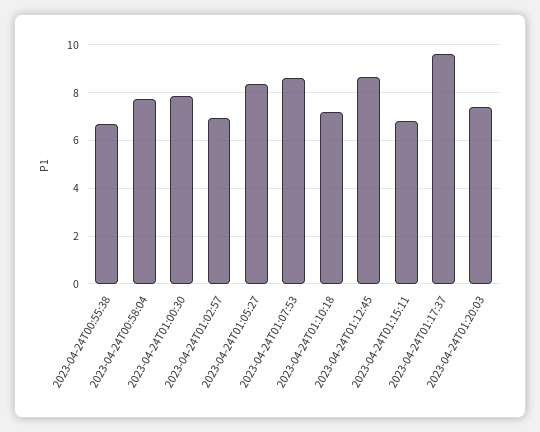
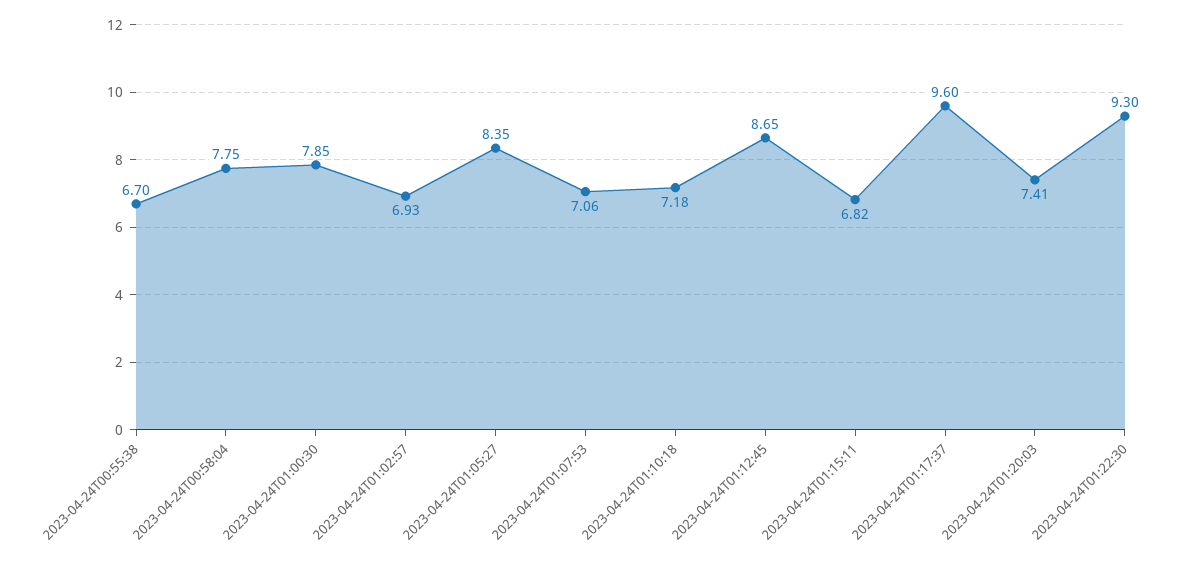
2023-04-24T01:07:53: 8.5 -> 7.06
2023-04-24T01:22:30: none -> 9.3

